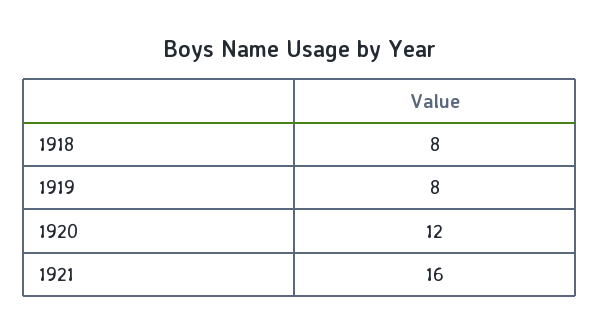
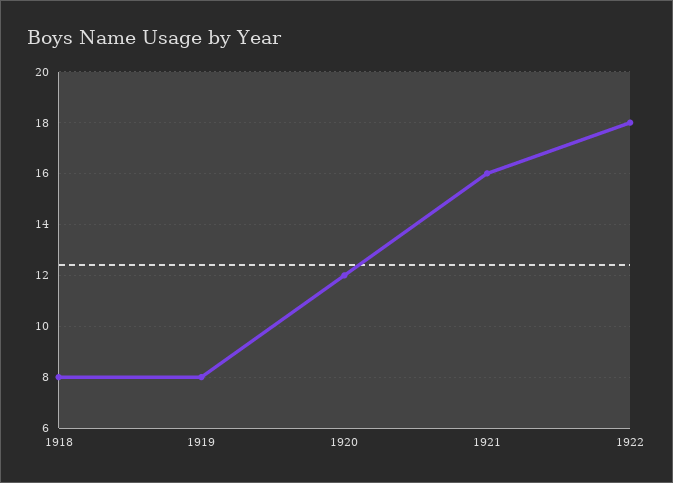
1922: none -> 18

